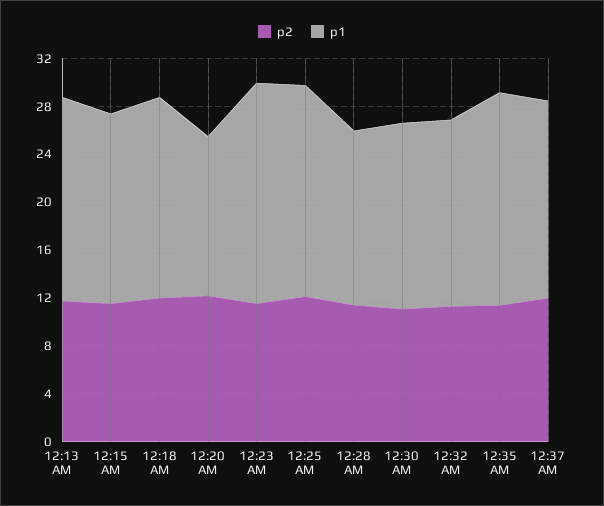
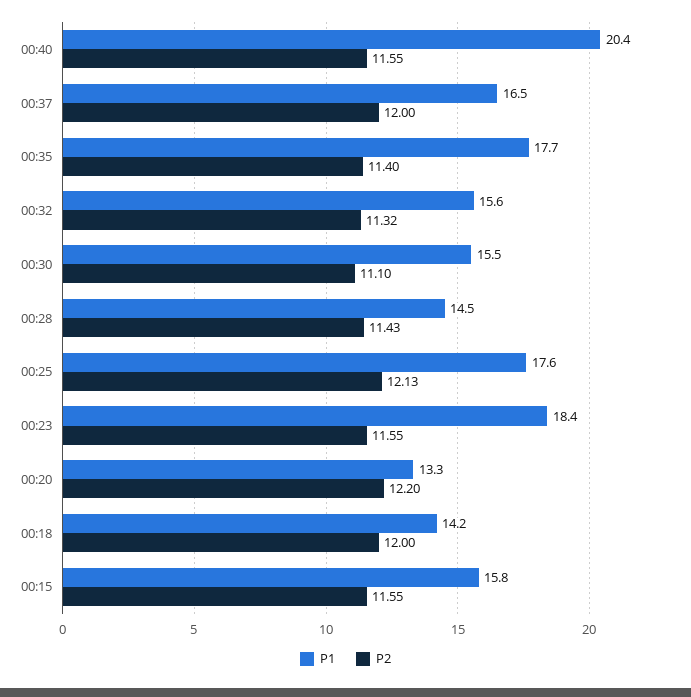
p2, 12:13 AM: 12 -> none
p1, 12:13 AM: 17 -> none
p1, 12:18 AM: 17 -> 14.2
p1, 00:40: none -> 20.4
p2, 00:40: none -> 11.55

